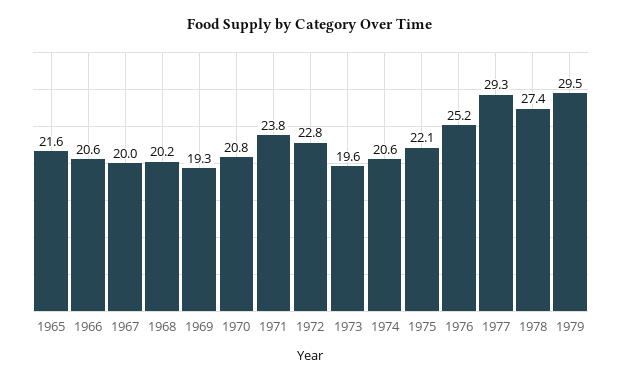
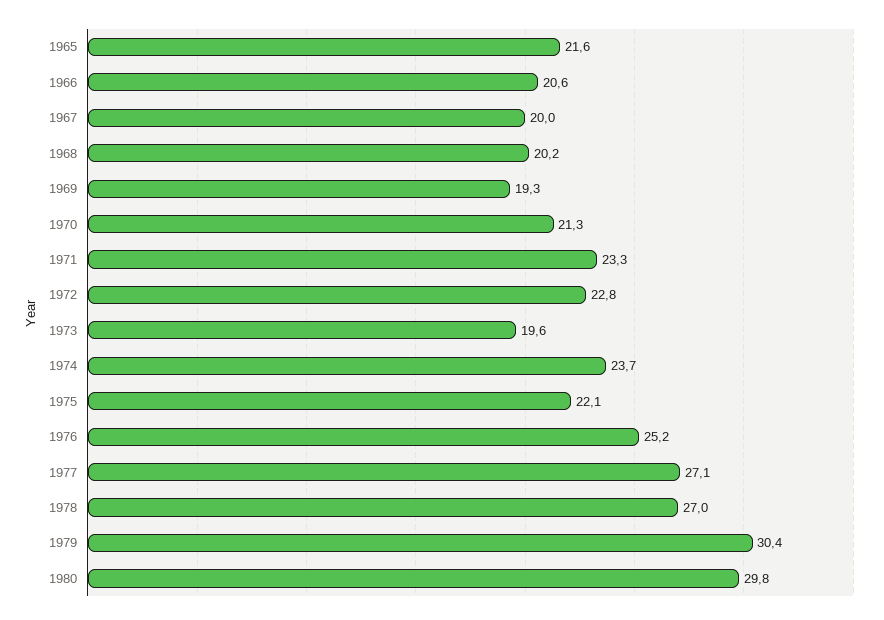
1970: 20.8 -> 21.3
1971: 23.8 -> 23.3
1974: 20.6 -> 23.7
1977: 29.3 -> 27.1
1978: 27.4 -> 27
1979: 29.5 -> 30.4
1980: none -> 29.8

